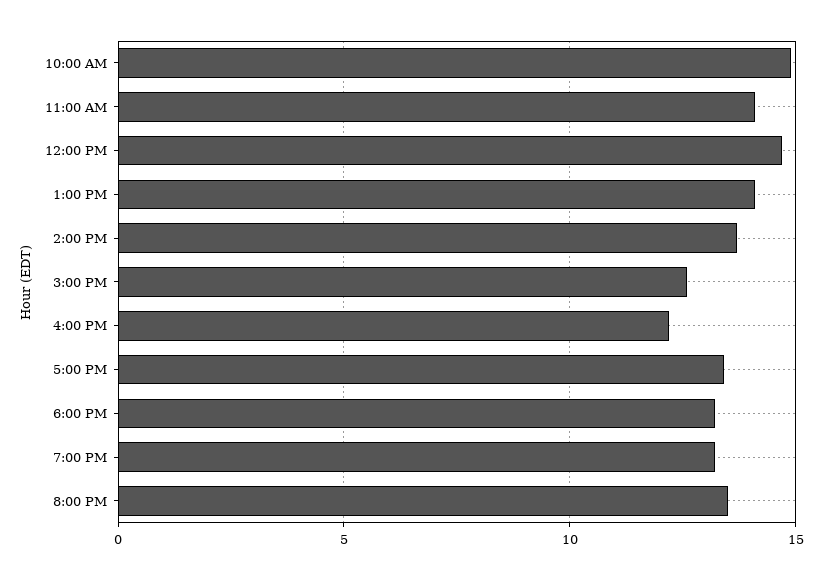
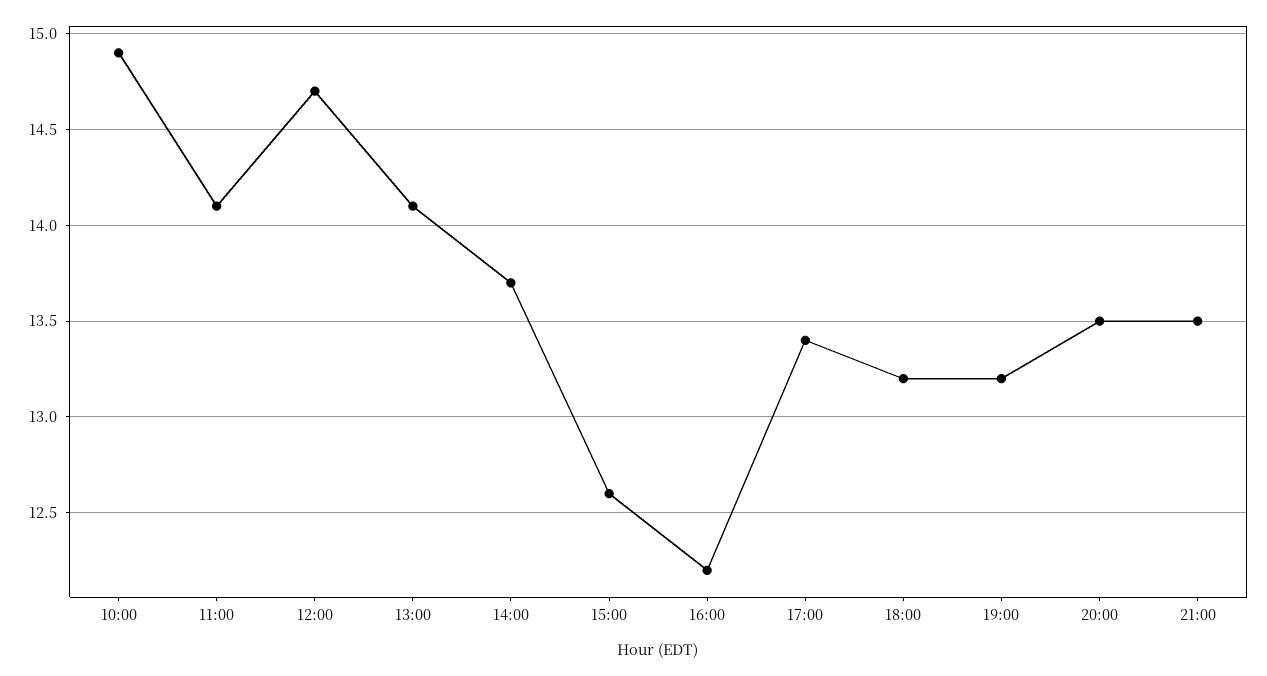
21:00: none -> 13.5

